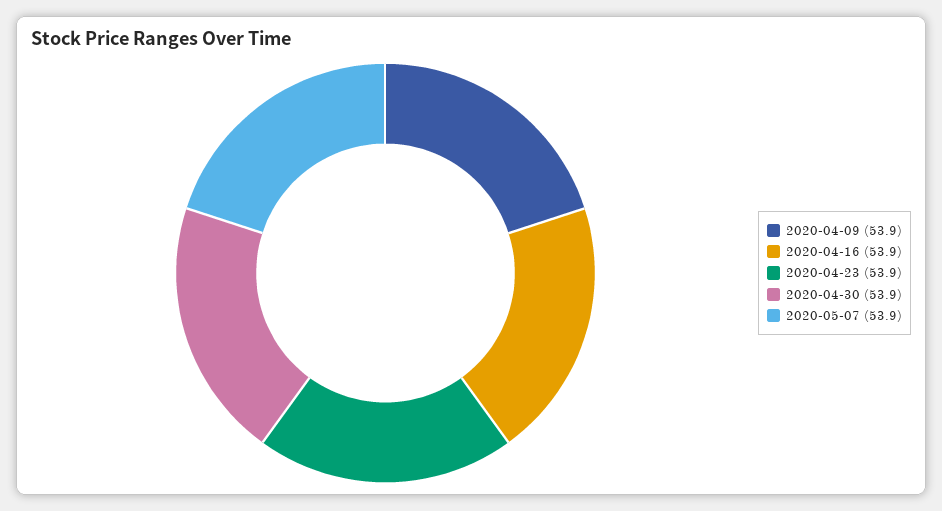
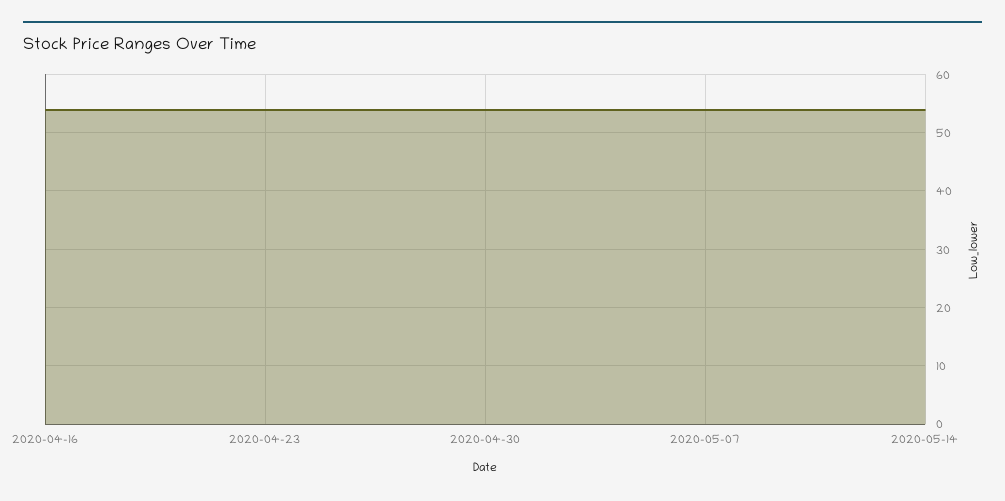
2020-04-09: 53.9 -> none
2020-05-14: none -> 54

